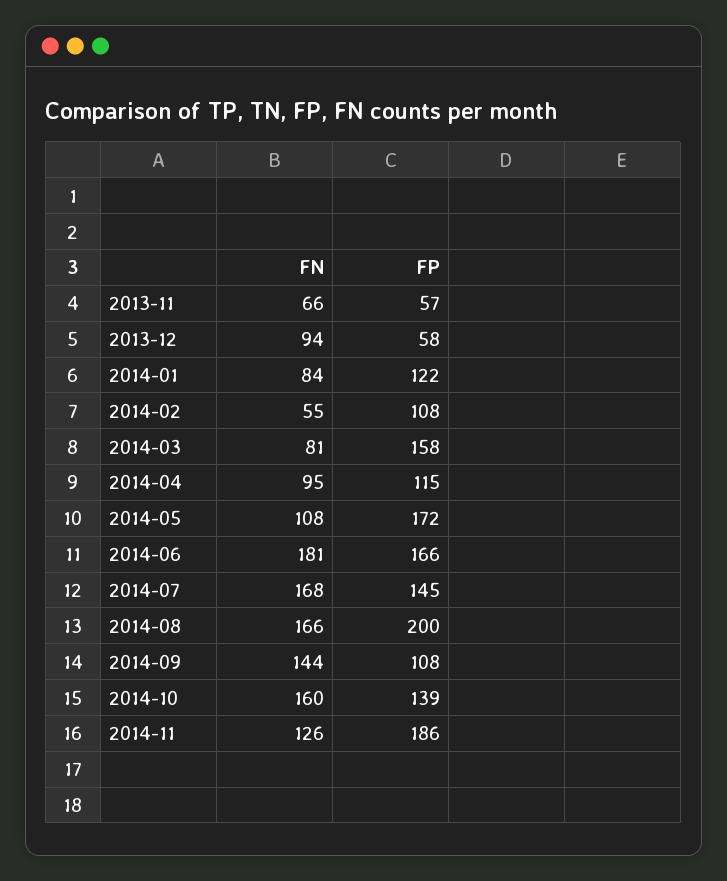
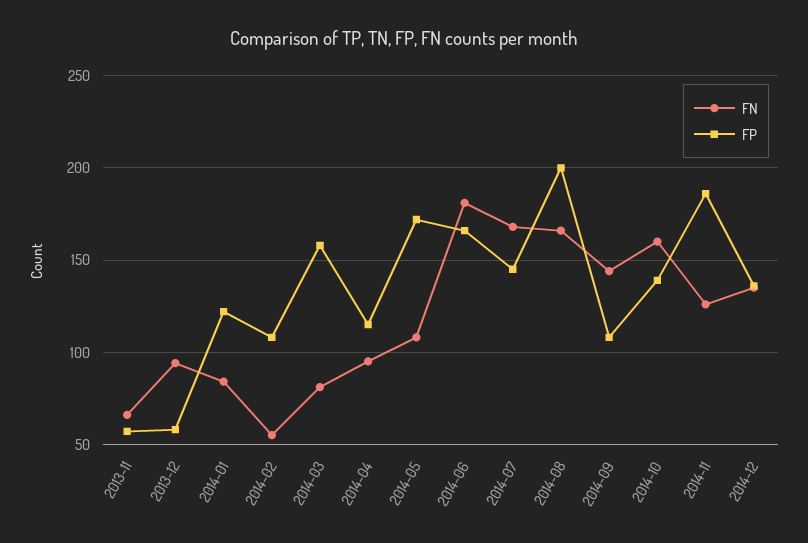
FN, 2014-12: none -> 135
FP, 2014-12: none -> 135

